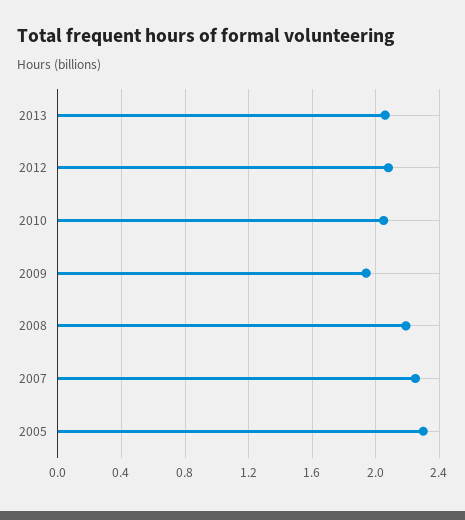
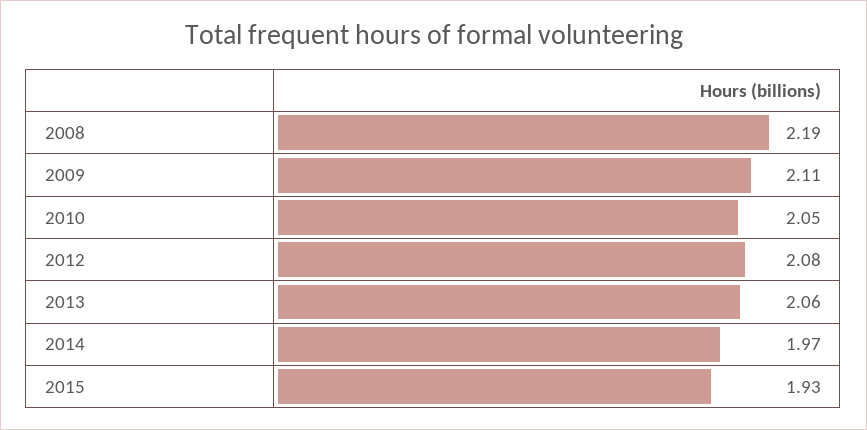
2009: 1.95 -> 2.11
2007: 2.25 -> none
2005: 2.3 -> none
2014: none -> 1.97
2015: none -> 1.93

